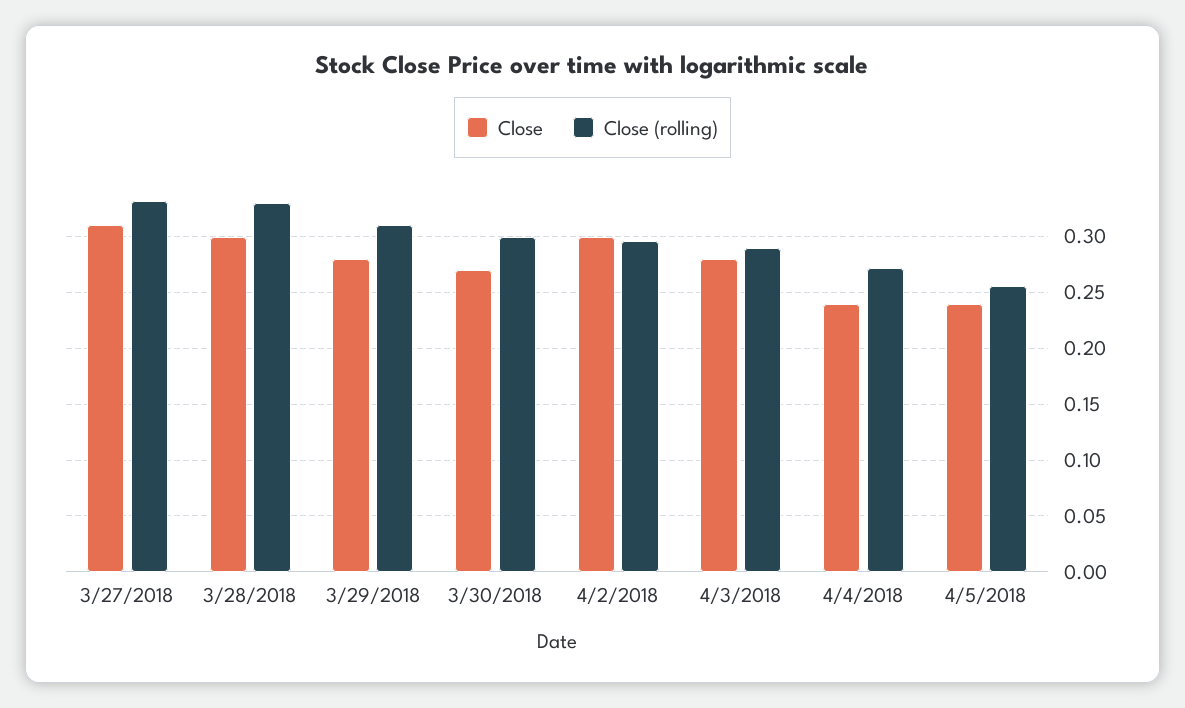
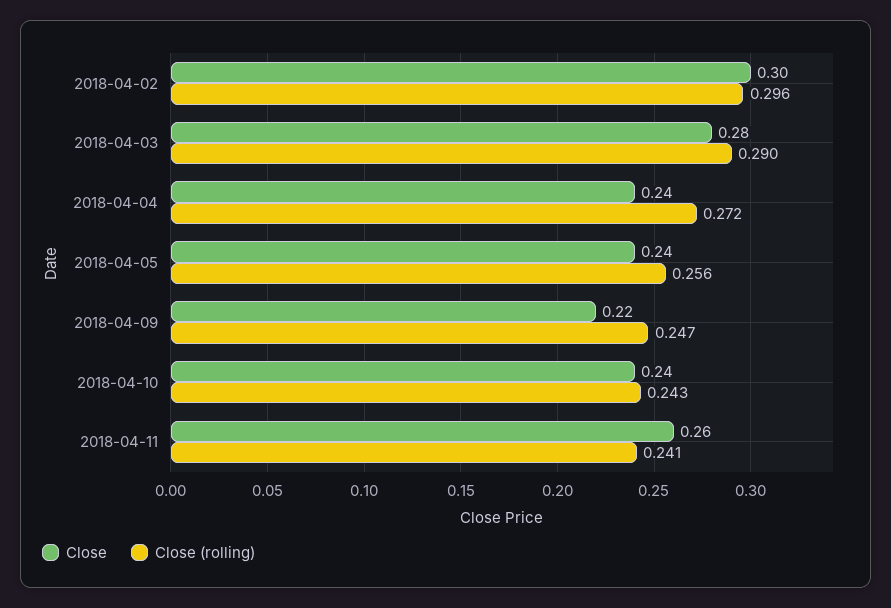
Close, 3/27/2018: 0.31 -> none
Close (rolling), 3/27/2018: 0.33 -> none
Close, 3/28/2018: 0.3 -> none
Close (rolling), 3/28/2018: 0.33 -> none
Close, 3/29/2018: 0.28 -> none
Close (rolling), 3/29/2018: 0.31 -> none
Close, 3/30/2018: 0.27 -> none
Close (rolling), 3/30/2018: 0.3 -> none
Close, 2018-04-09: none -> 0.22
Close (rolling), 2018-04-09: none -> 0.247
Close, 2018-04-10: none -> 0.24
Close (rolling), 2018-04-10: none -> 0.243
Close, 2018-04-11: none -> 0.26
Close (rolling), 2018-04-11: none -> 0.241

